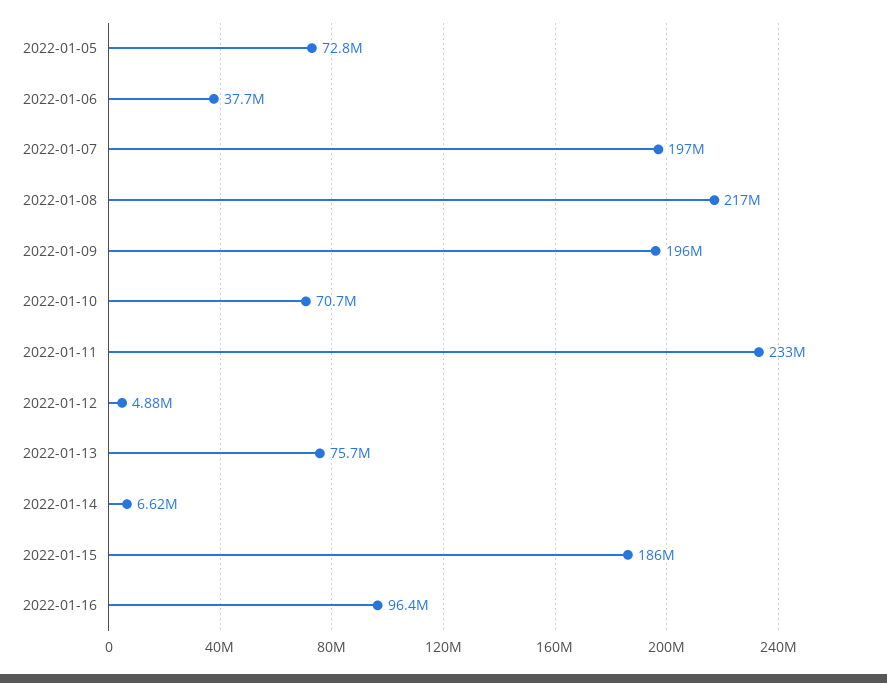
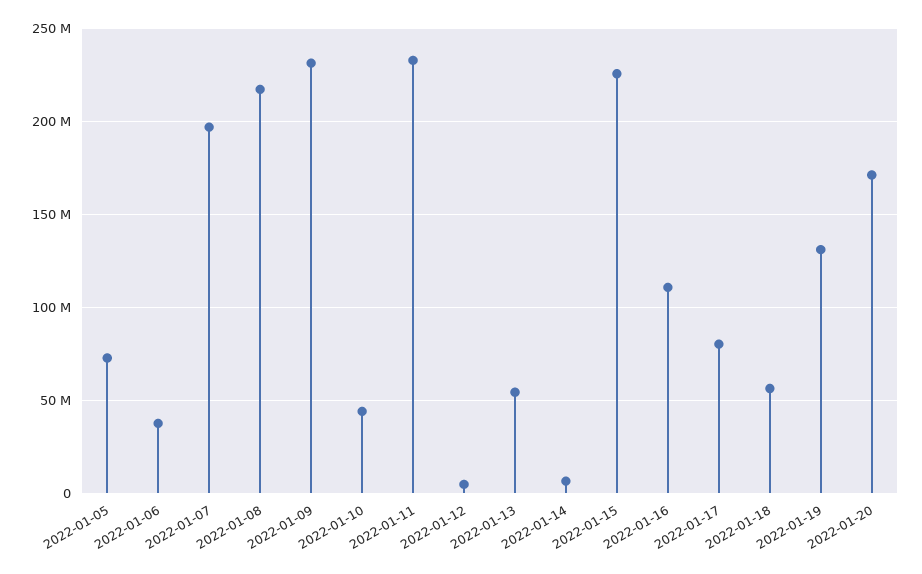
2022-01-09: 196000000 -> 230000000
2022-01-10: 70700000 -> 45000000
2022-01-13: 75700000 -> 55000000
2022-01-15: 186000000 -> 225000000
2022-01-16: 96400000 -> 110000000
2022-01-17: none -> 80000000
2022-01-18: none -> 55000000
2022-01-19: none -> 130000000
2022-01-20: none -> 170000000

